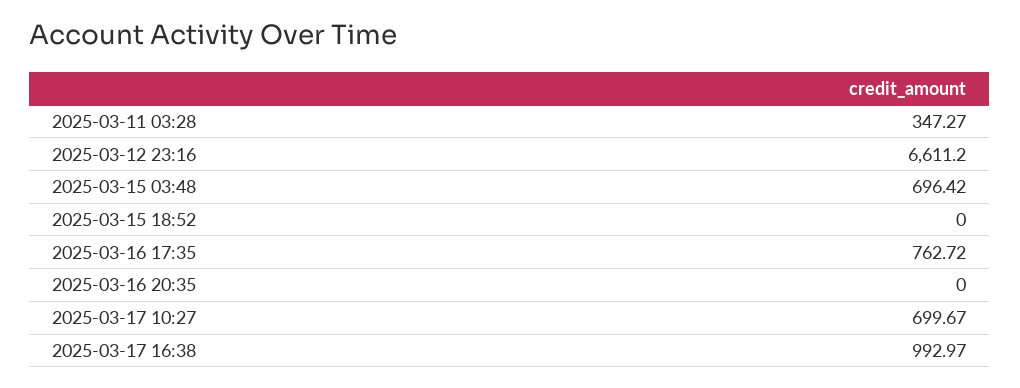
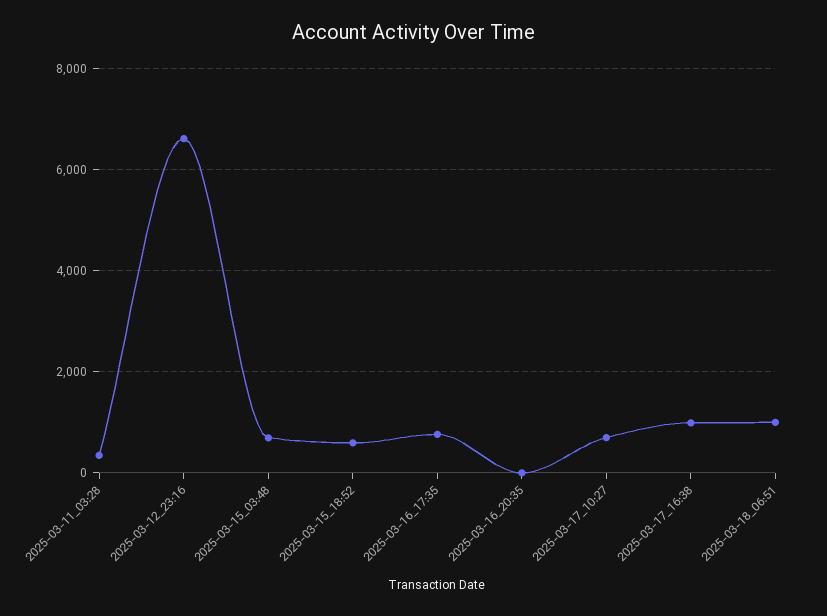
2025-03-15 18:52: 0 -> 600
2025-03-18_06:51: none -> 1000

